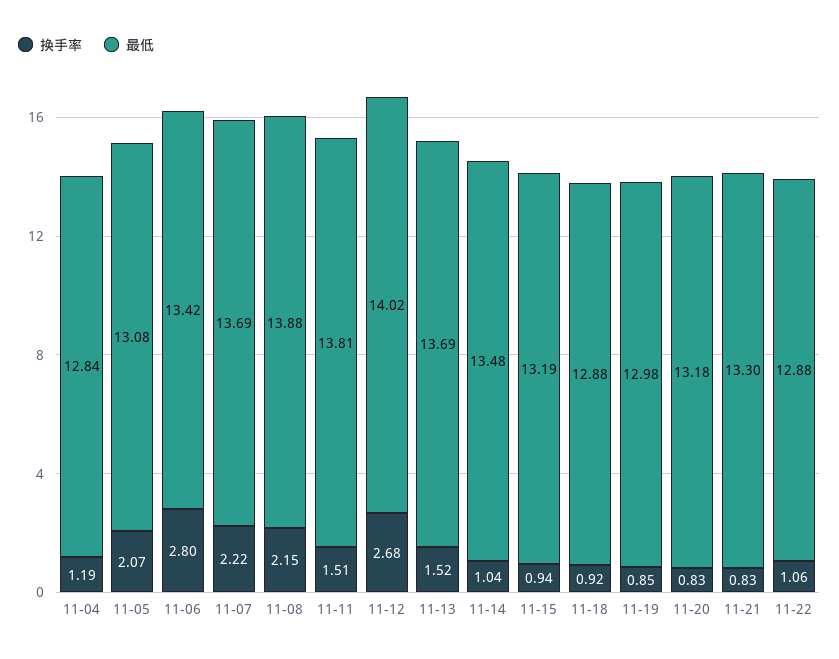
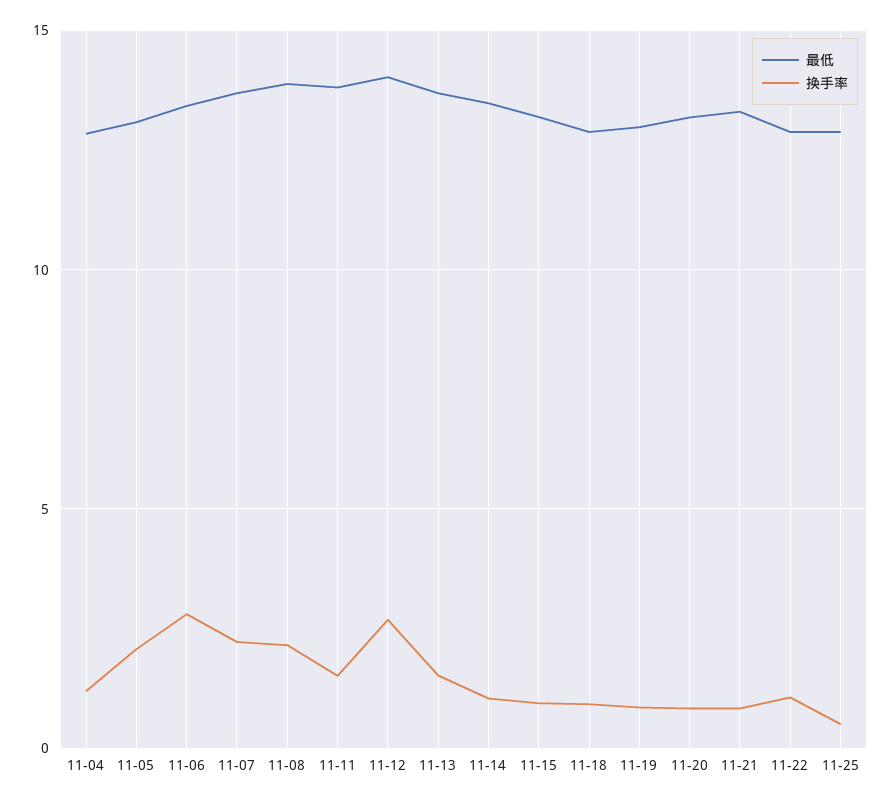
最低, 11-25: none -> 13
换手率, 11-25: none -> 0.5

